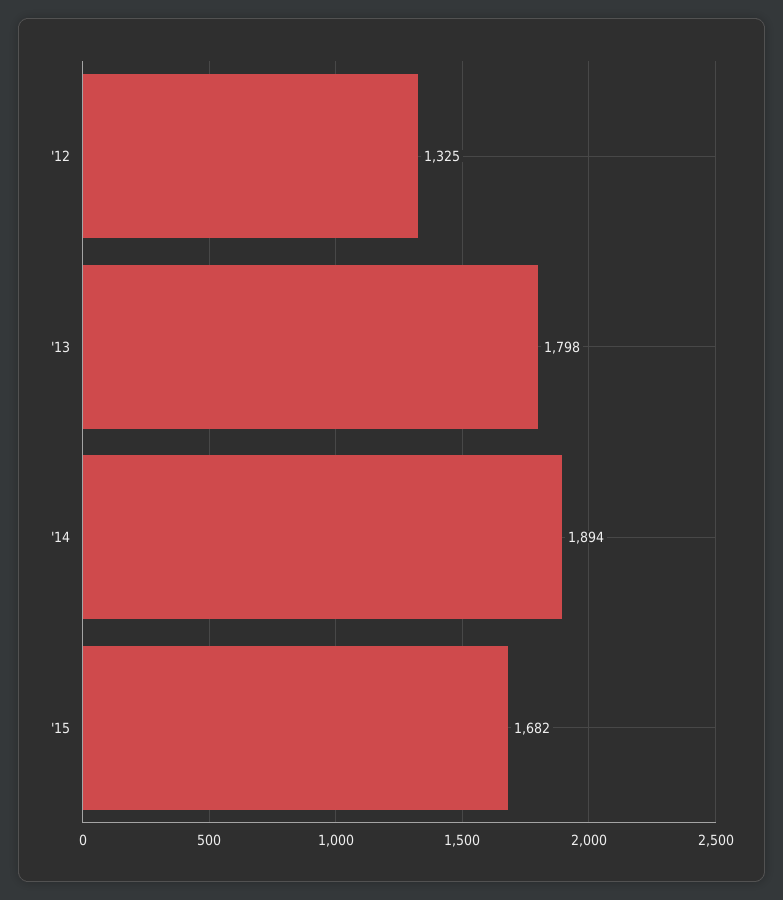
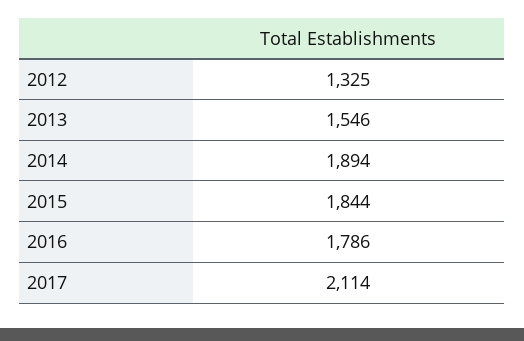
'13: 1798 -> 1546
'15: 1682 -> 1844
2016: none -> 1786
2017: none -> 2114

